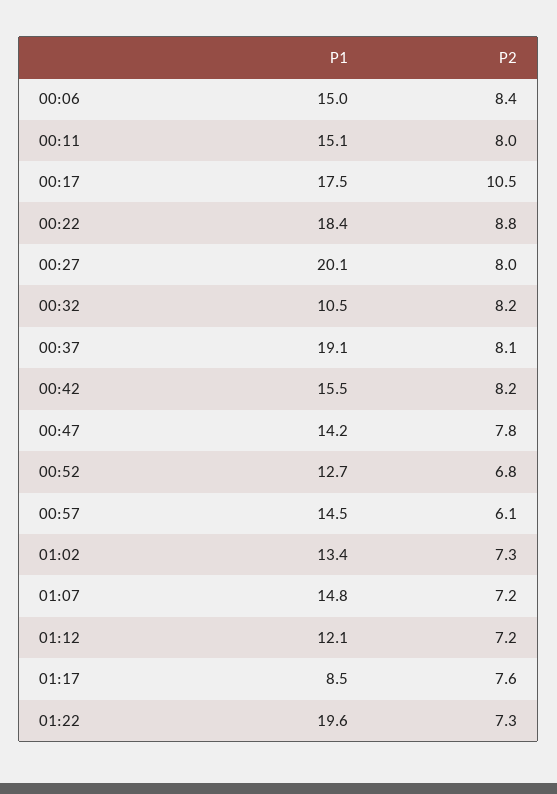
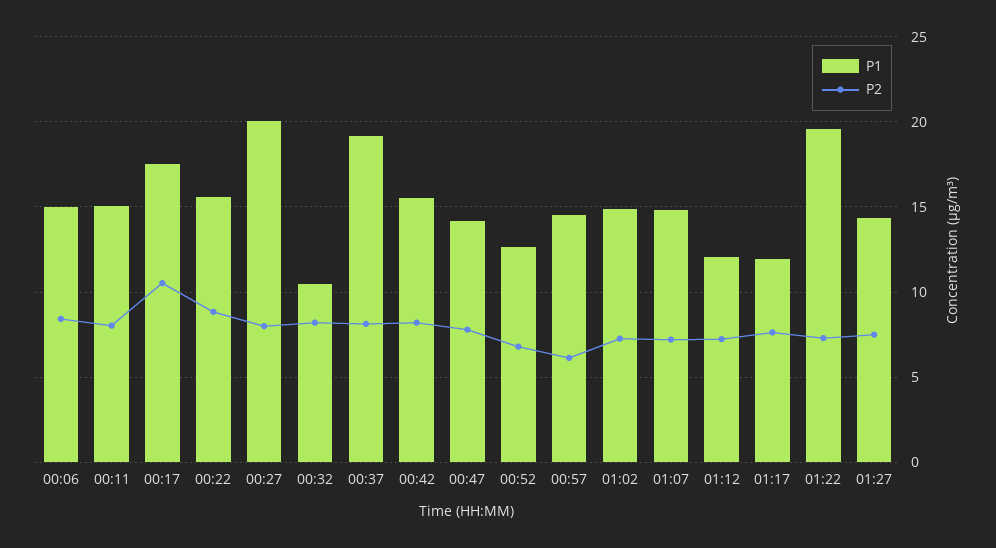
P1, 00:22: 18.4 -> 15.5
P1, 01:02: 13.4 -> 15
P1, 01:17: 8.5 -> 12
P1, 01:27: none -> 14.5
P2, 01:27: none -> 7.5

